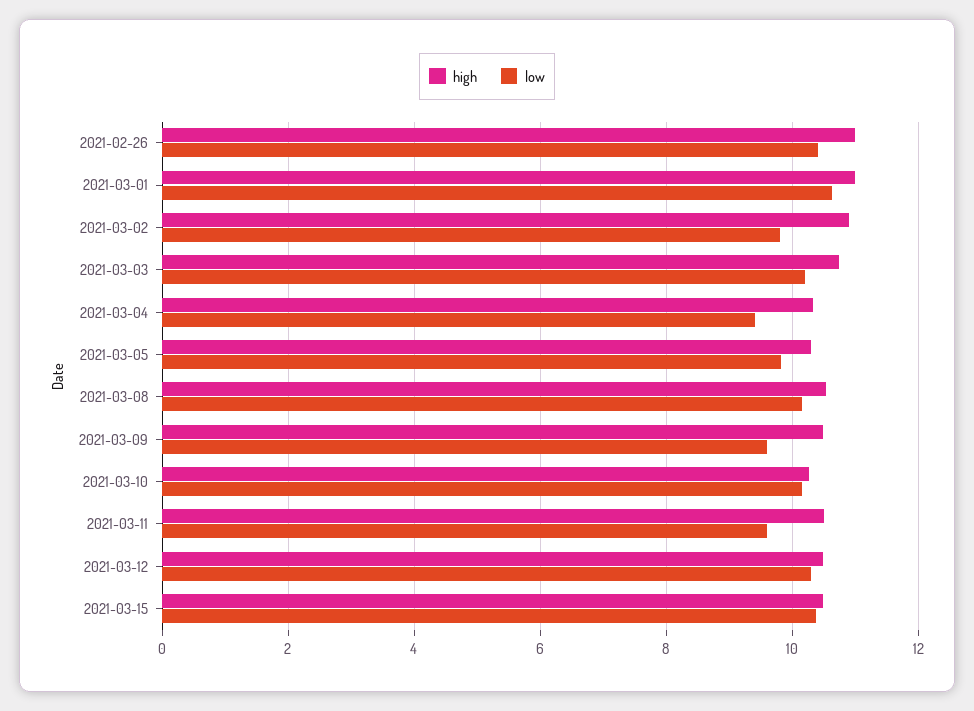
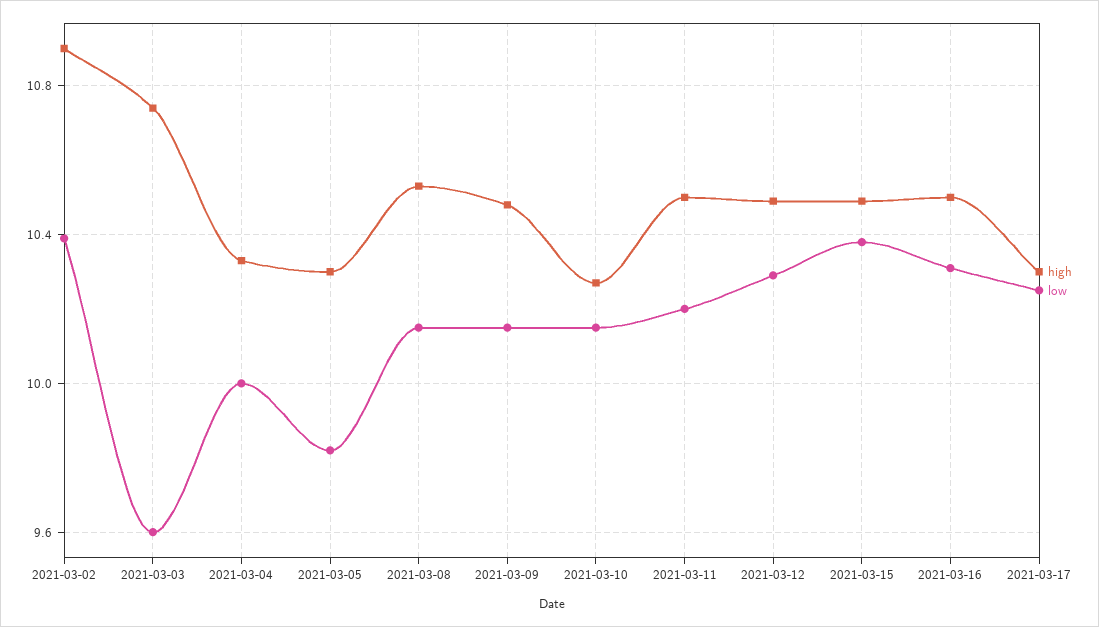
high, 2021-02-26: 11 -> none
low, 2021-02-26: 10.4 -> none
high, 2021-03-01: 11 -> none
low, 2021-03-01: 10.6 -> none
low, 2021-03-02: 9.8 -> 10.4
low, 2021-03-03: 10.2 -> 9.6
low, 2021-03-04: 9.4 -> 10
low, 2021-03-09: 9.6 -> 10.15
low, 2021-03-11: 9.6 -> 10.2
high, 2021-03-16: none -> 10.5
low, 2021-03-16: none -> 10.3
high, 2021-03-17: none -> 10.3
low, 2021-03-17: none -> 10.25

